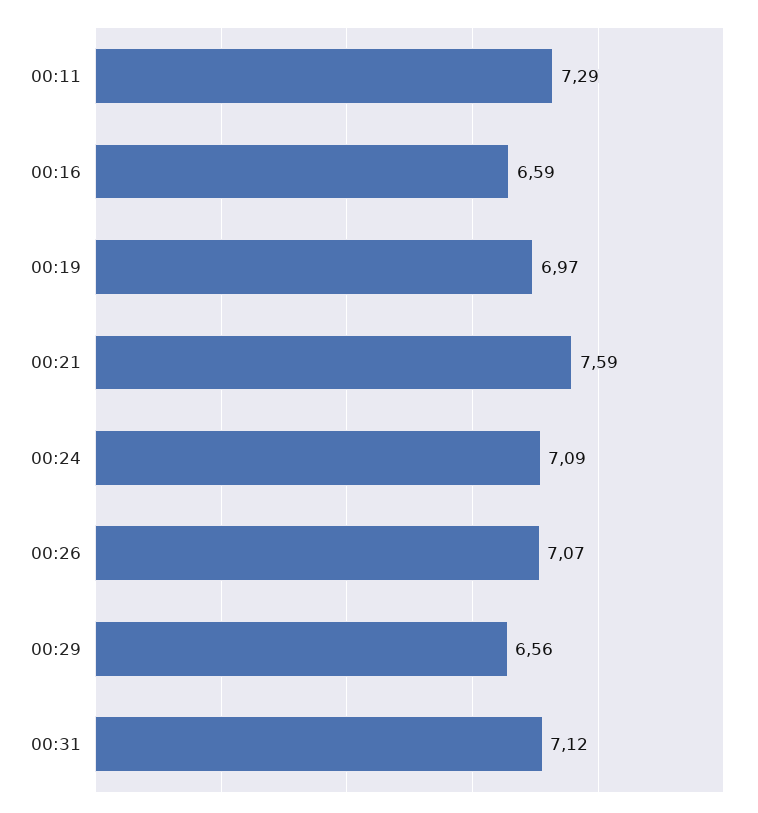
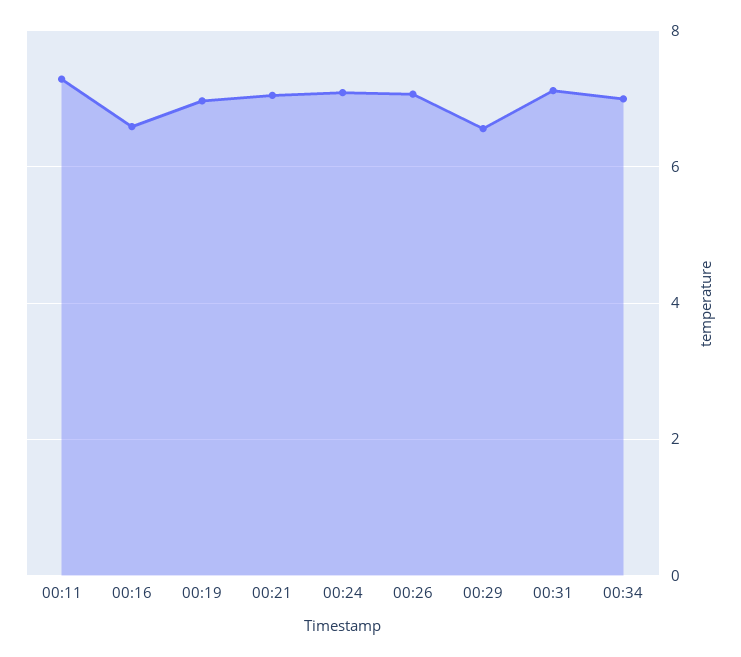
00:21: 7.59 -> 7
00:34: none -> 7

